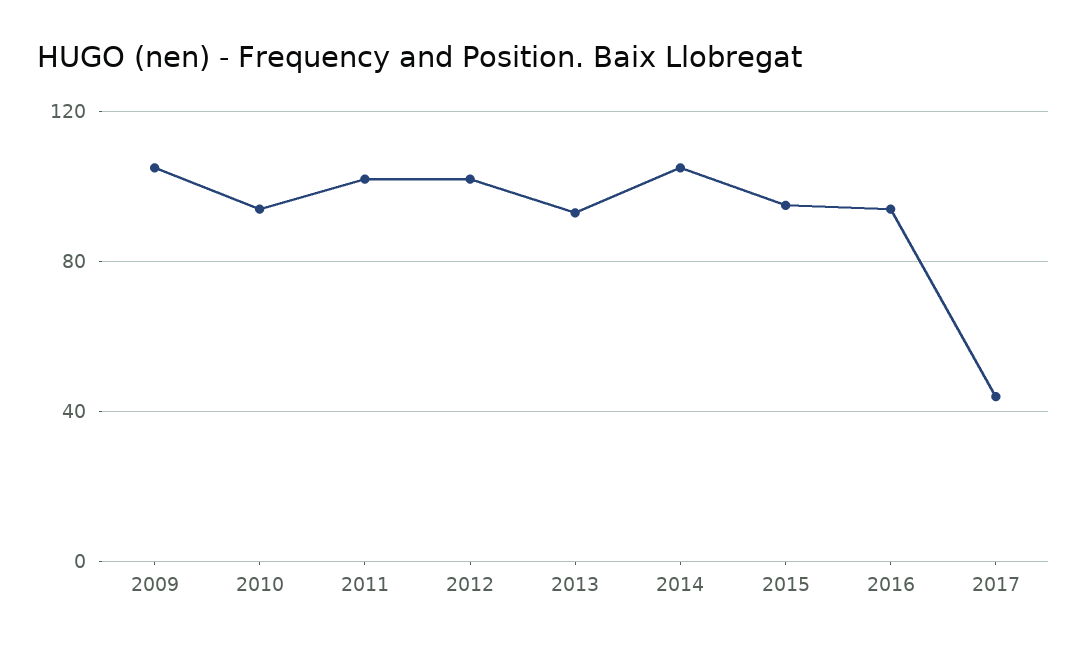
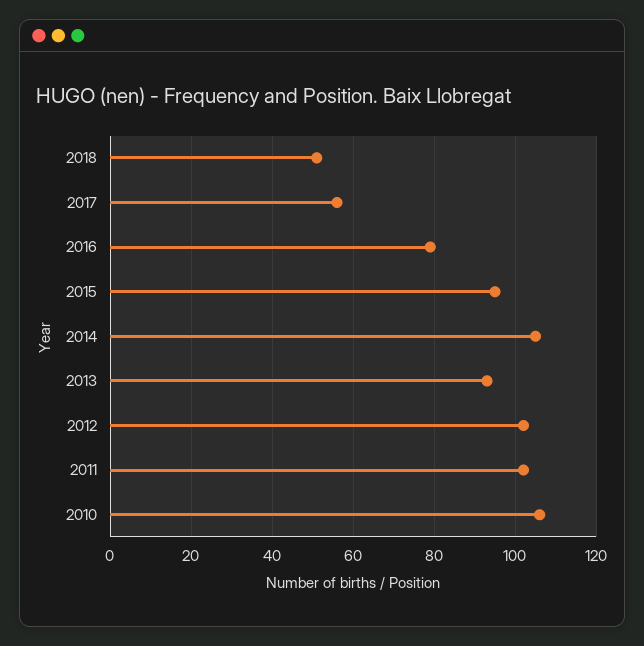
2009: 105 -> none
2010: 95 -> 105
2016: 95 -> 80
2017: 45 -> 55
2018: none -> 50

